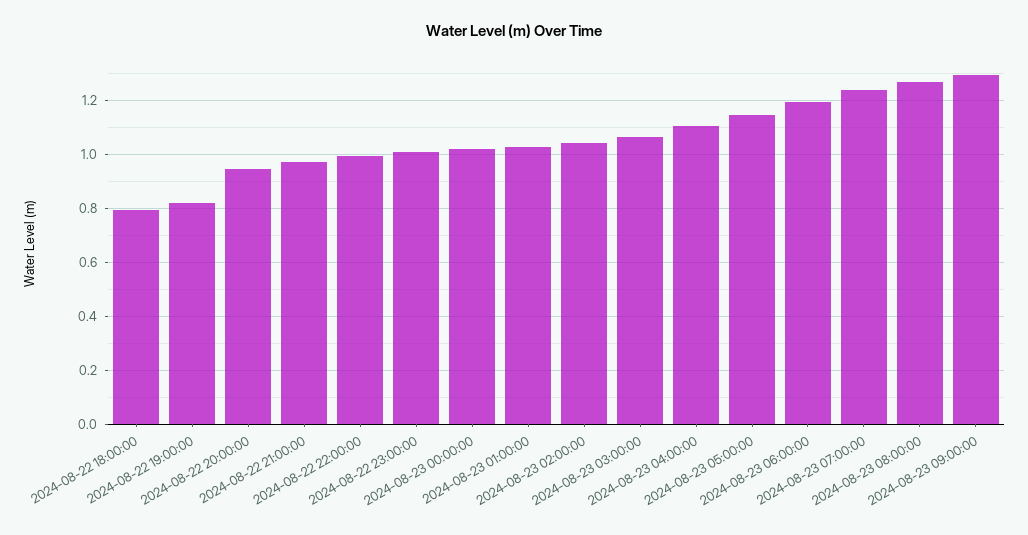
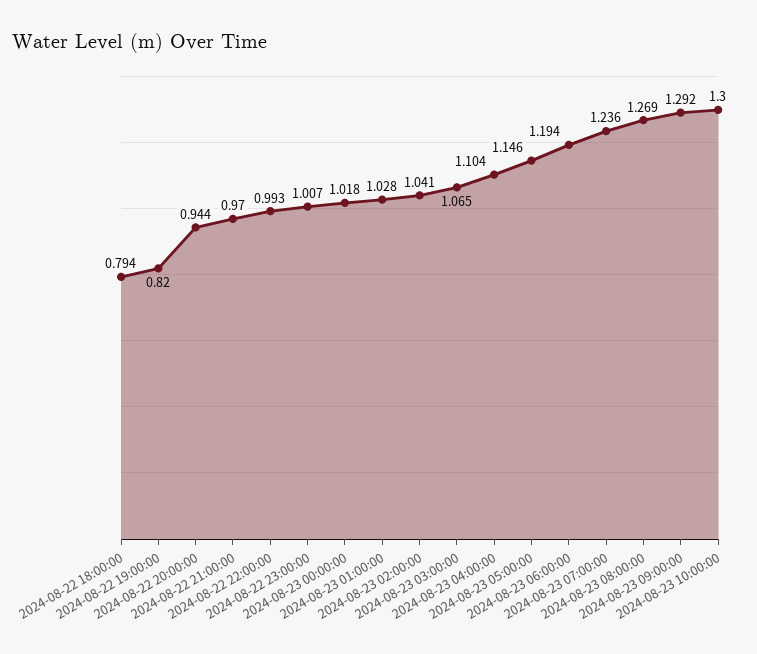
2024-08-23 10:00:00: none -> 1.3

